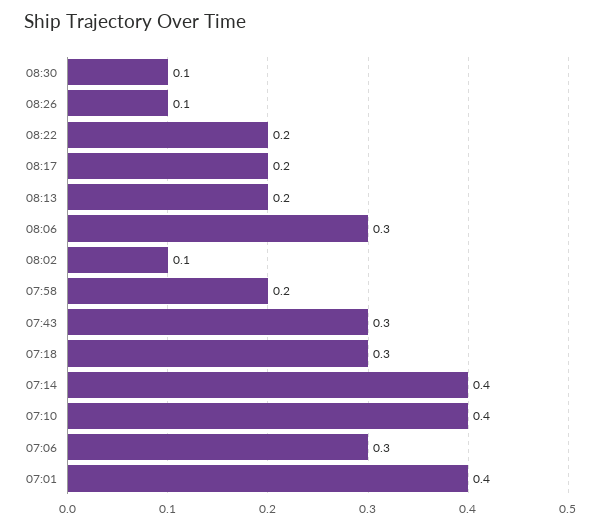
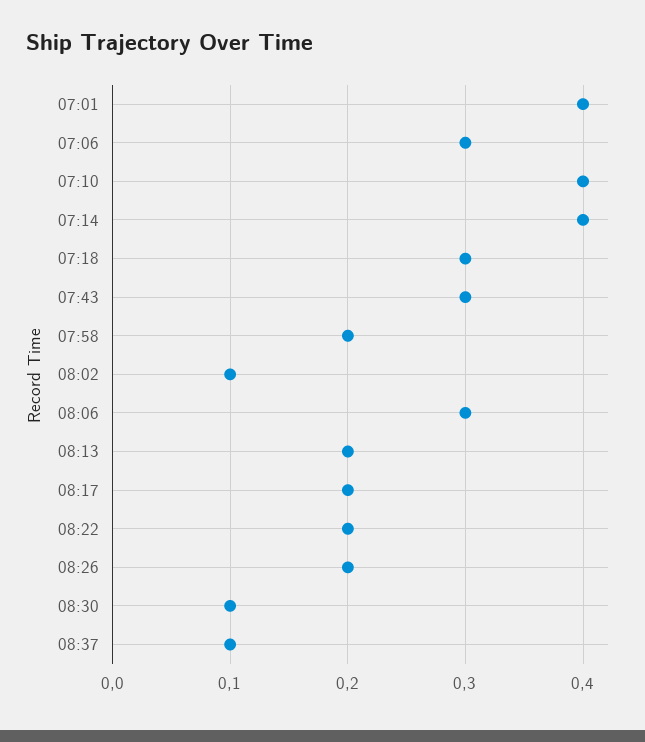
08:26: 0.1 -> 0.2
08:37: none -> 0.1

